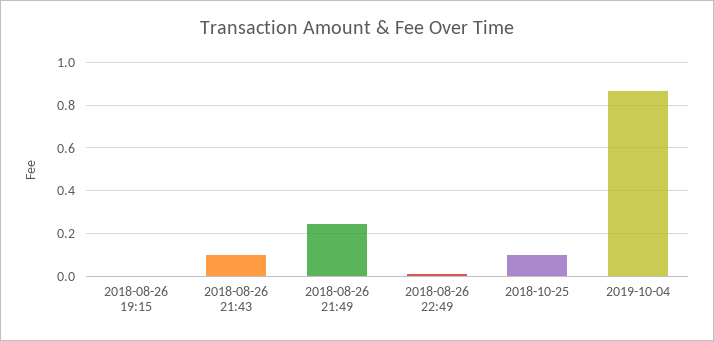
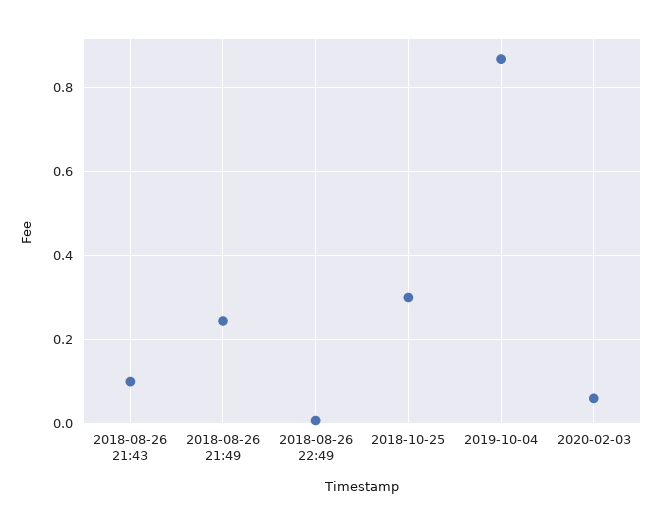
2018-08-26 19:15: 0 -> none
2018-10-25: 0.1 -> 0.3
2020-02-03: none -> 0.06

